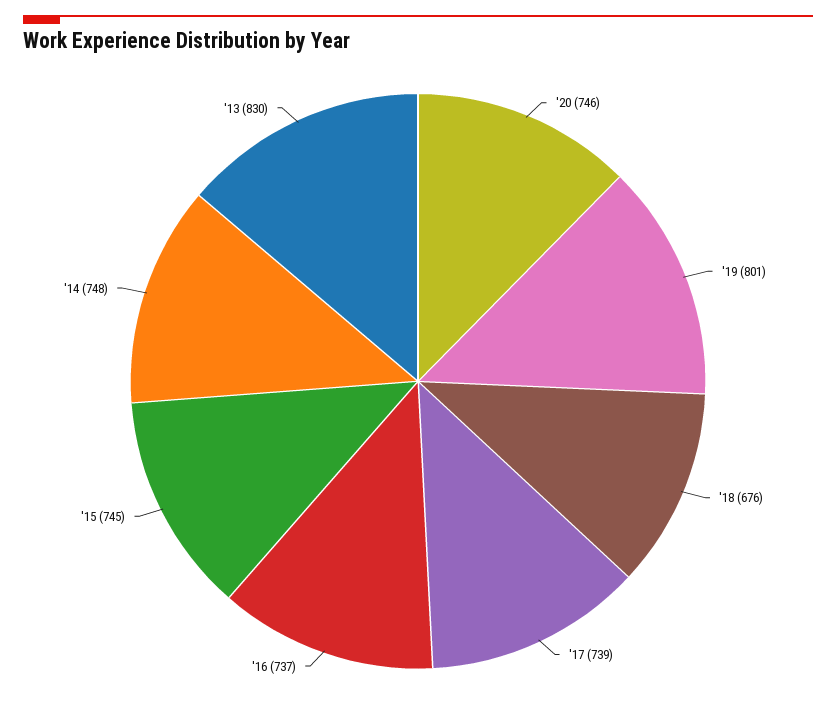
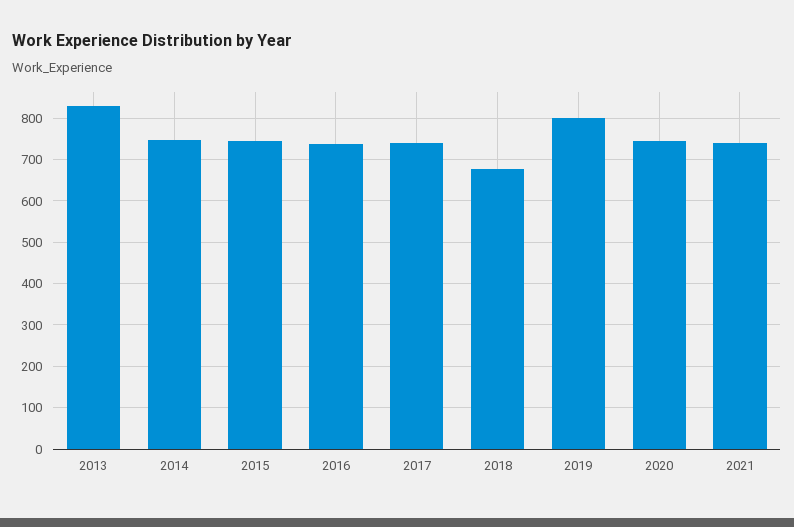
2021: none -> 740

